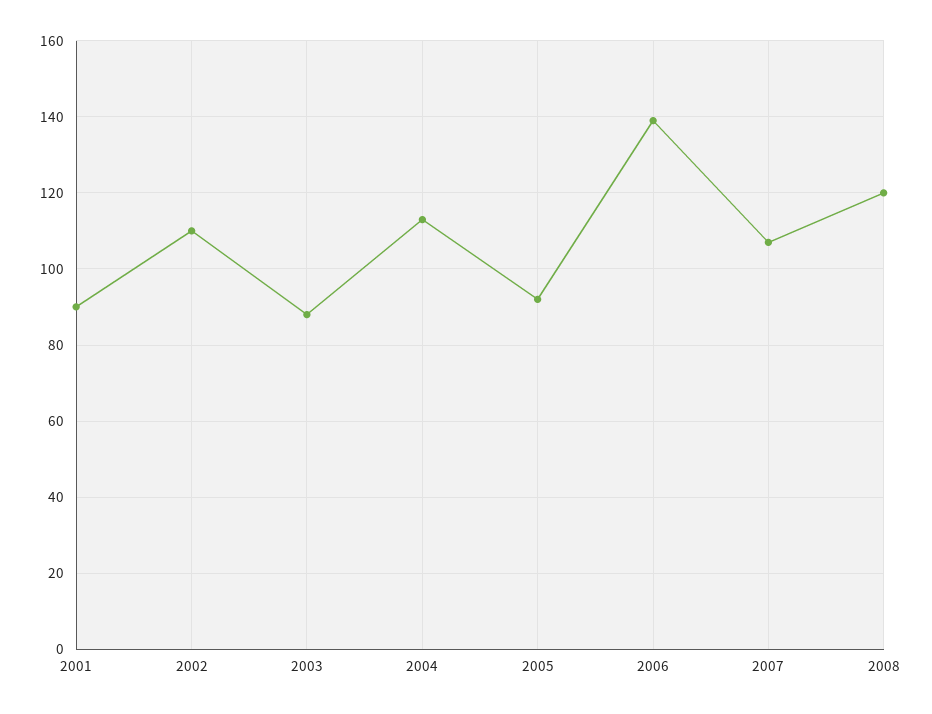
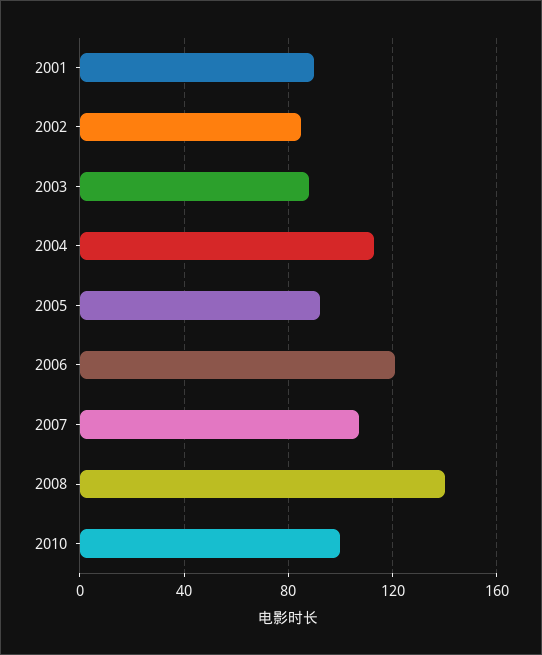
2002: 110 -> 85
2006: 140 -> 120
2008: 120 -> 140
2010: none -> 100

